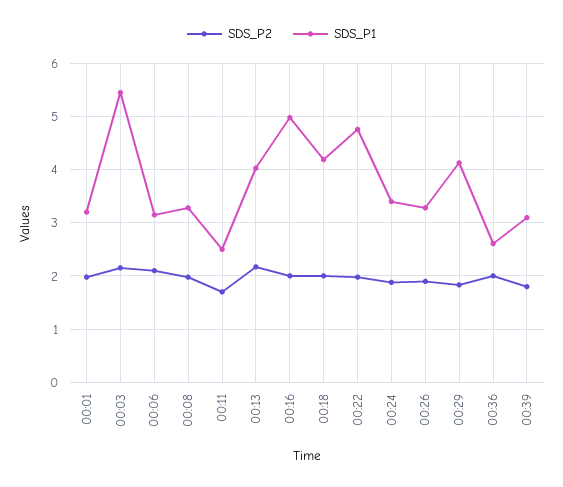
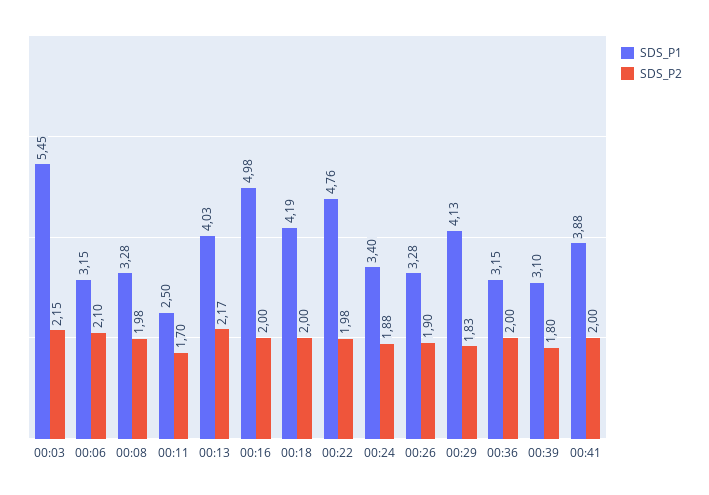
SDS_P2, 00:01: 2 -> none
SDS_P1, 00:01: 3.2 -> none
SDS_P1, 00:36: 2.6 -> 3.15
SDS_P1, 00:41: none -> 3.88
SDS_P2, 00:41: none -> 2

